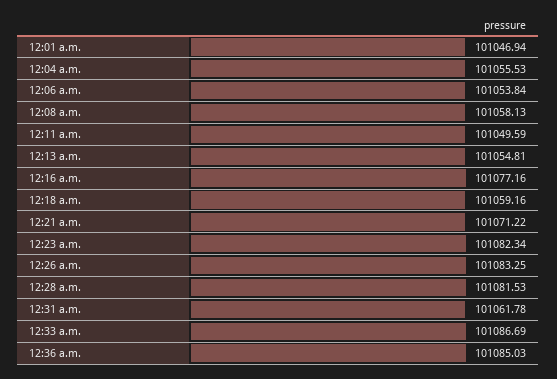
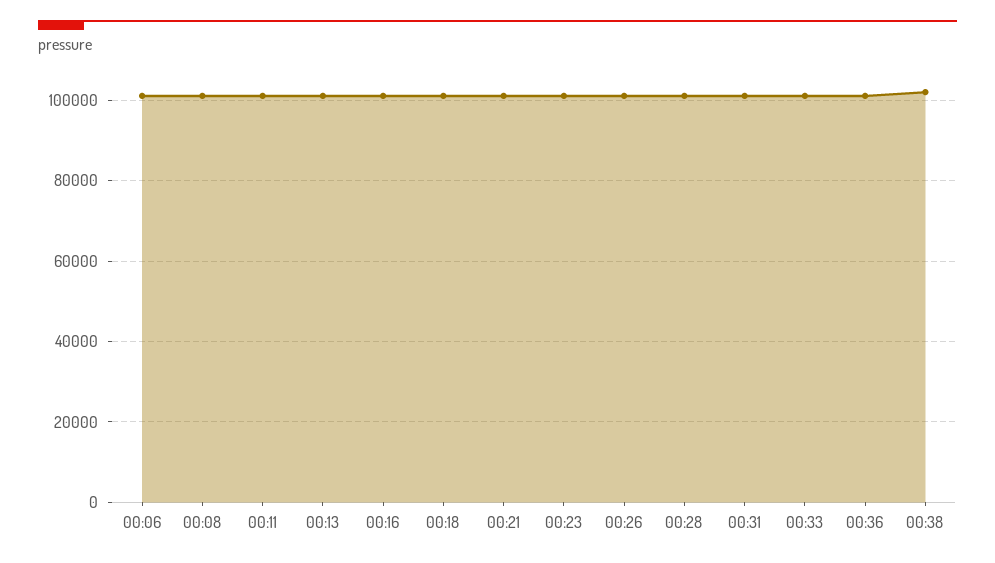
12:01 a.m.: 101046.94 -> none
12:04 a.m.: 101055.53 -> none
00:38: none -> 102000

